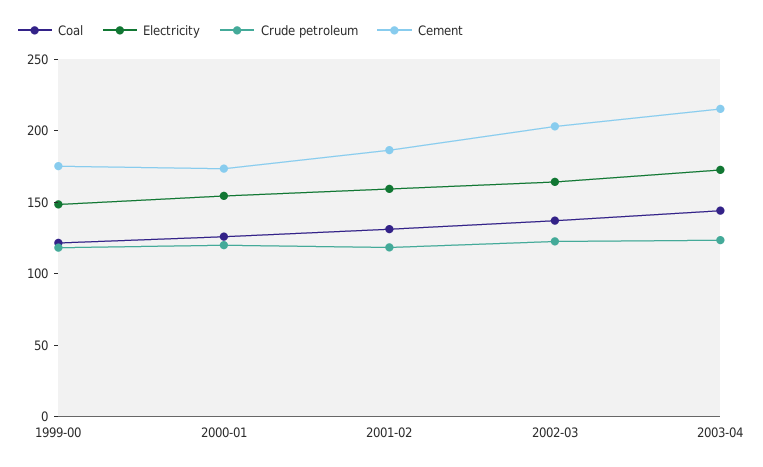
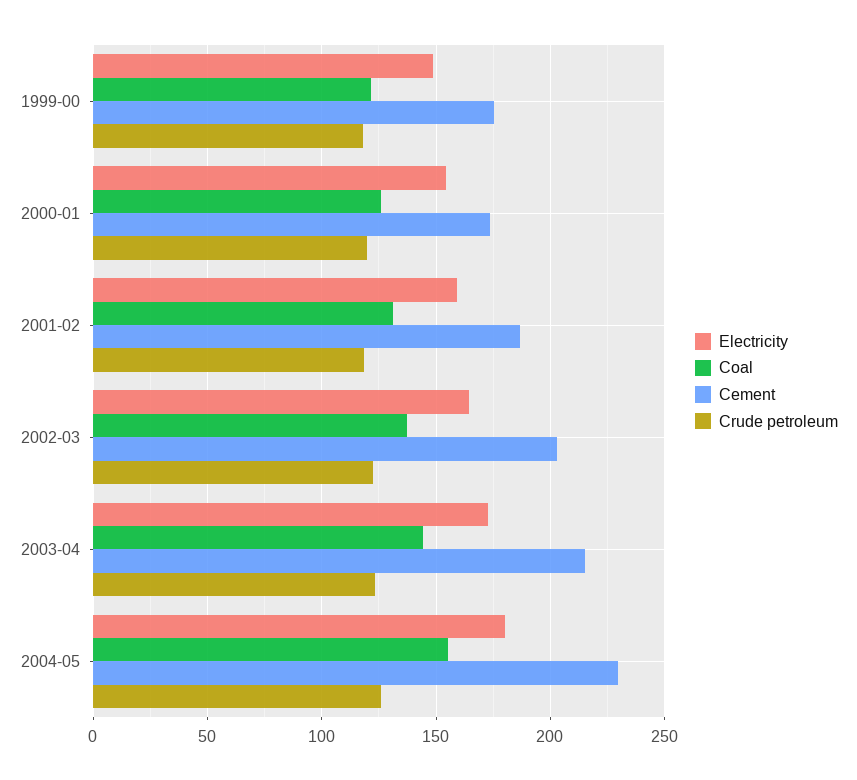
Electricity, 2004-05: none -> 180
Coal, 2004-05: none -> 155
Cement, 2004-05: none -> 230
Crude petroleum, 2004-05: none -> 125

